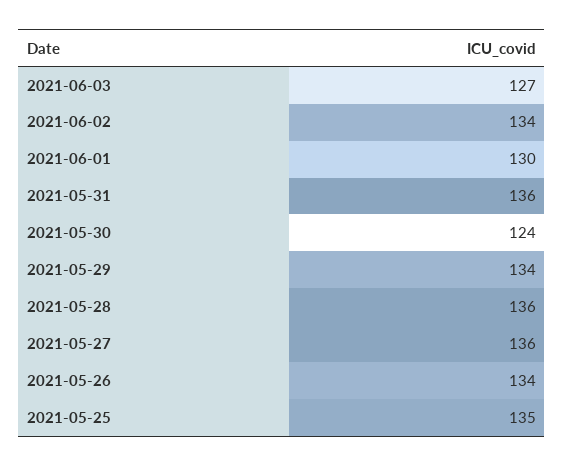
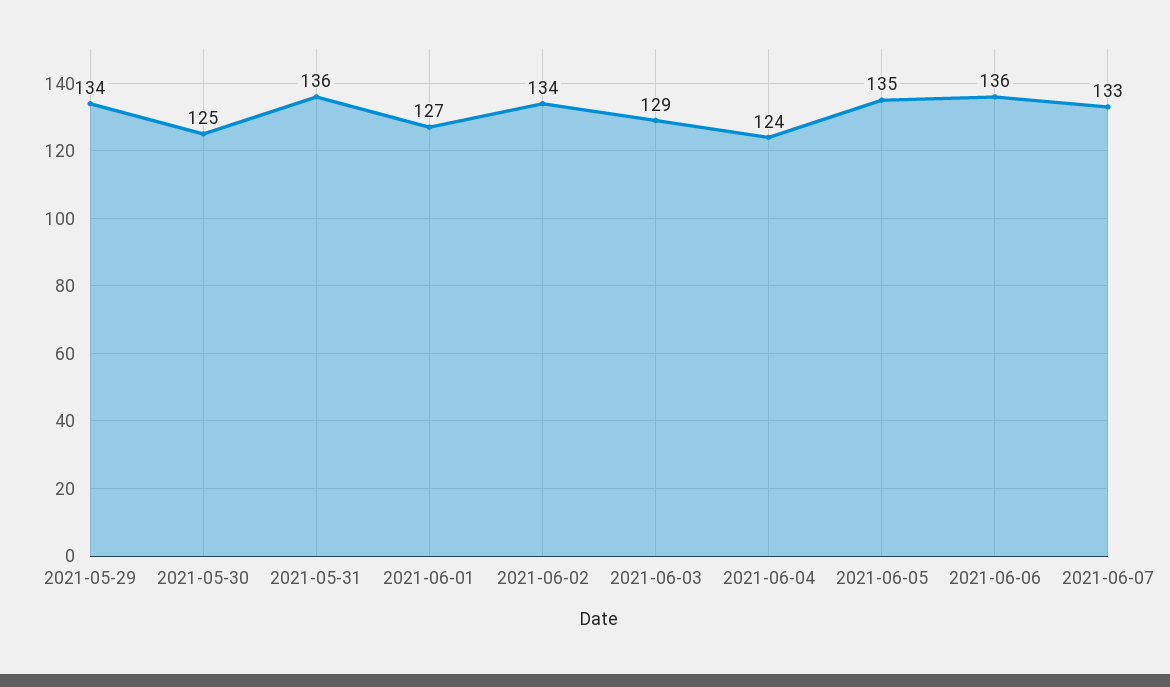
2021-06-03: 127 -> 129
2021-06-01: 130 -> 127
2021-05-30: 124 -> 125
2021-05-28: 136 -> none
2021-05-27: 136 -> none
2021-05-26: 134 -> none
2021-05-25: 135 -> none
2021-06-04: none -> 124
2021-06-05: none -> 135
2021-06-06: none -> 136
2021-06-07: none -> 133

